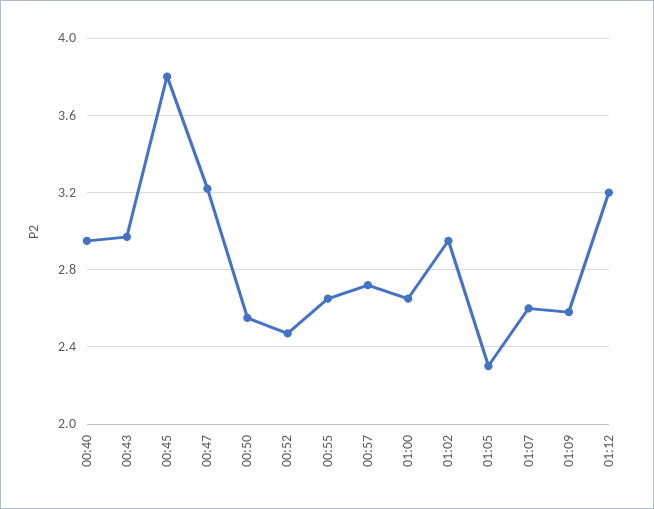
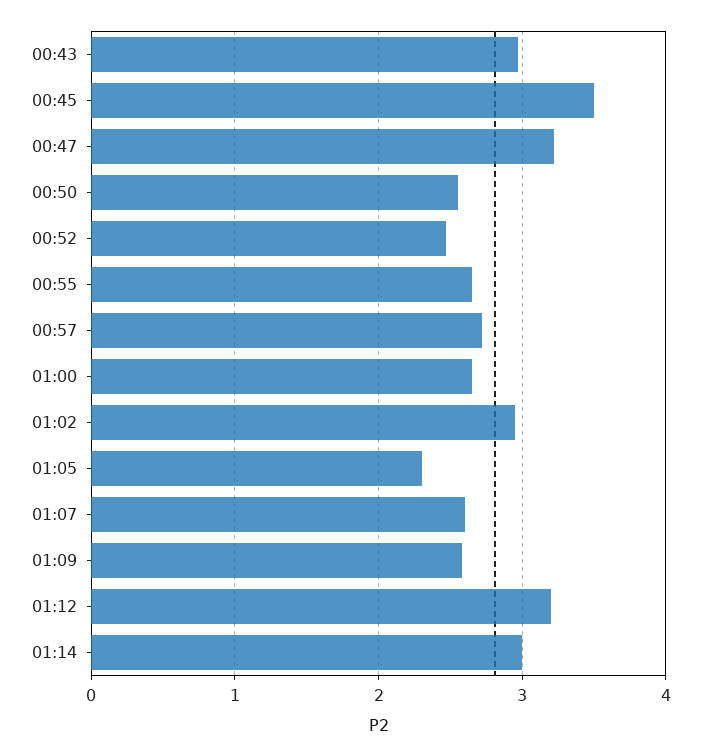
00:40: 2.95 -> none
00:45: 3.8 -> 3.5
01:14: none -> 3

